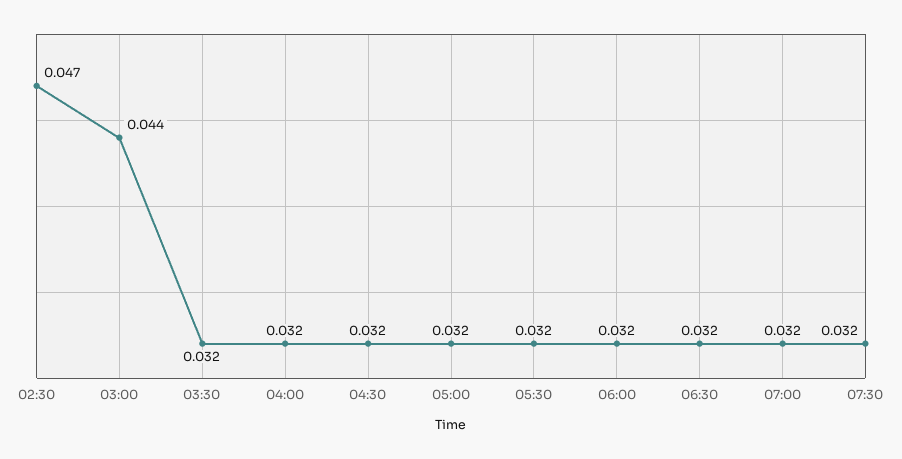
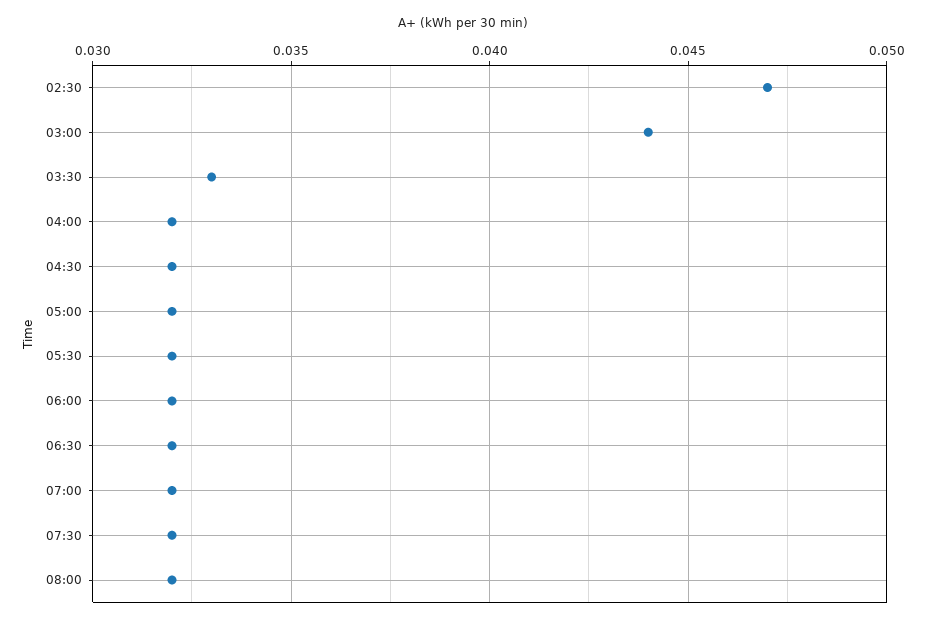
03:30: 0.032 -> 0.033
08:00: none -> 0.032

